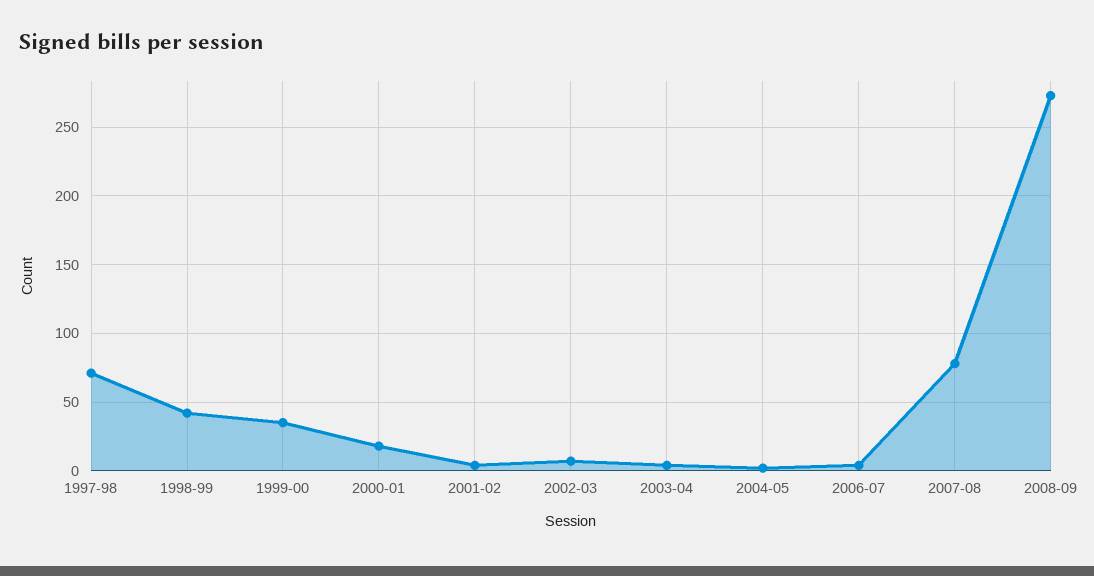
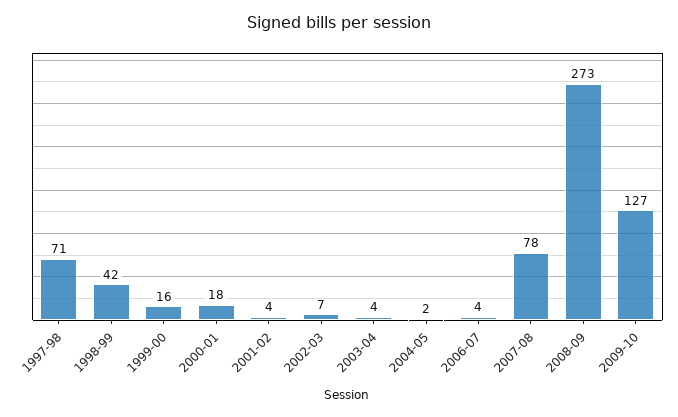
1999-00: 35 -> 16
2009-10: none -> 127

